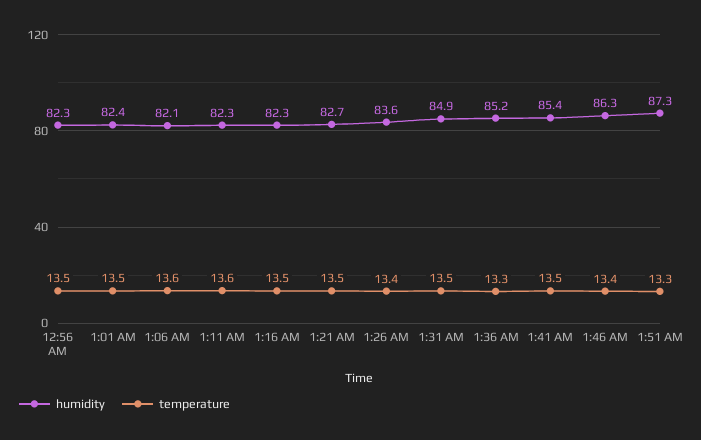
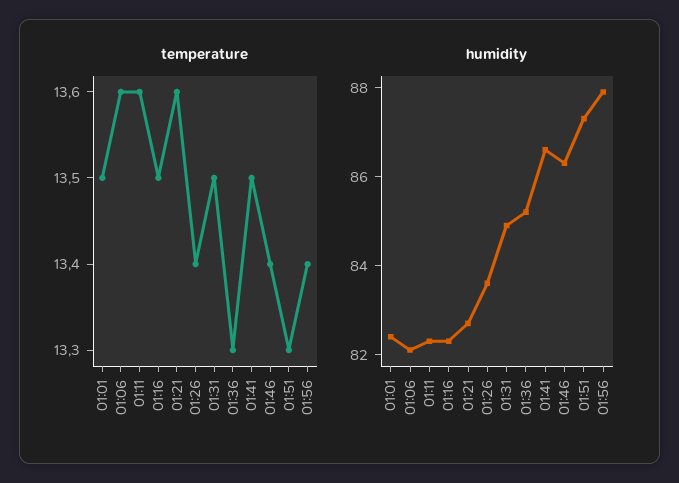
humidity, 12:56 AM: 82.3 -> none
temperature, 12:56 AM: 13.5 -> none
temperature, 1:21 AM: 13.5 -> 13.6
humidity, 1:41 AM: 85.4 -> 86.5
temperature, 01:56: none -> 13.4
humidity, 01:56: none -> 88

